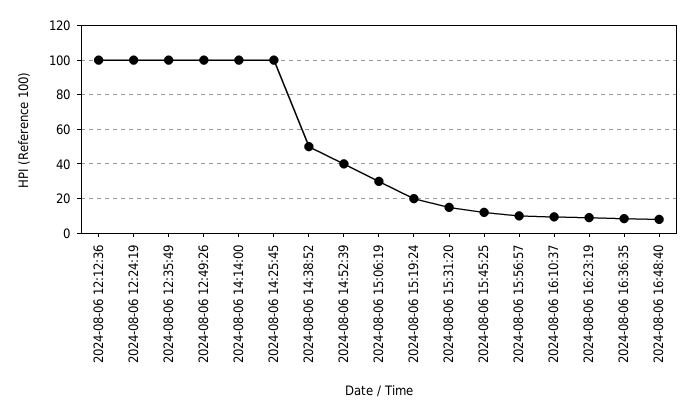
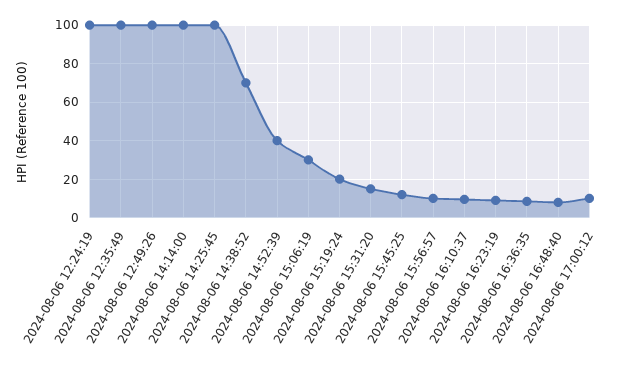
2024-08-06 12:12:36: 100 -> none
2024-08-06 14:38:52: 50 -> 70
2024-08-06 17:00:12: none -> 10

